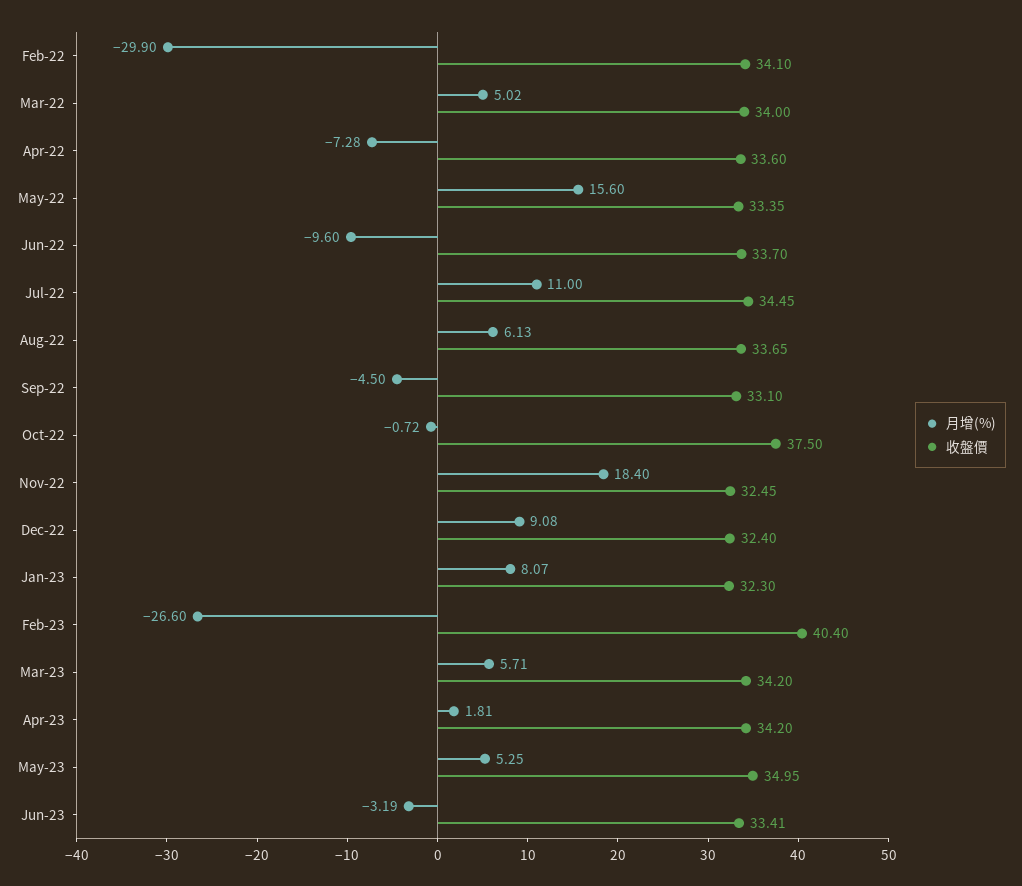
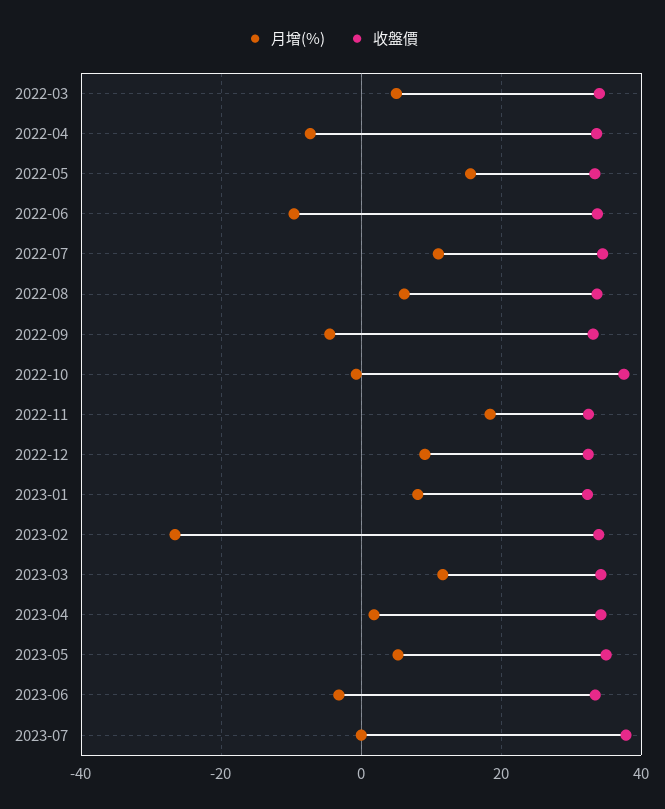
月增(%), Feb-22: -29.9 -> none
收盤價, Feb-22: 34.1 -> none
收盤價, Feb-23: 40.4 -> 34
月增(%), Mar-23: 5.71 -> 12
月增(%), 2023-07: none -> 0
收盤價, 2023-07: none -> 38

